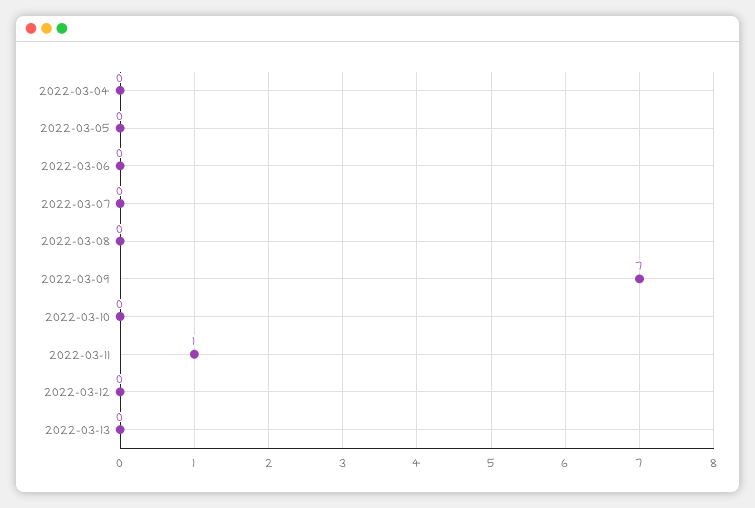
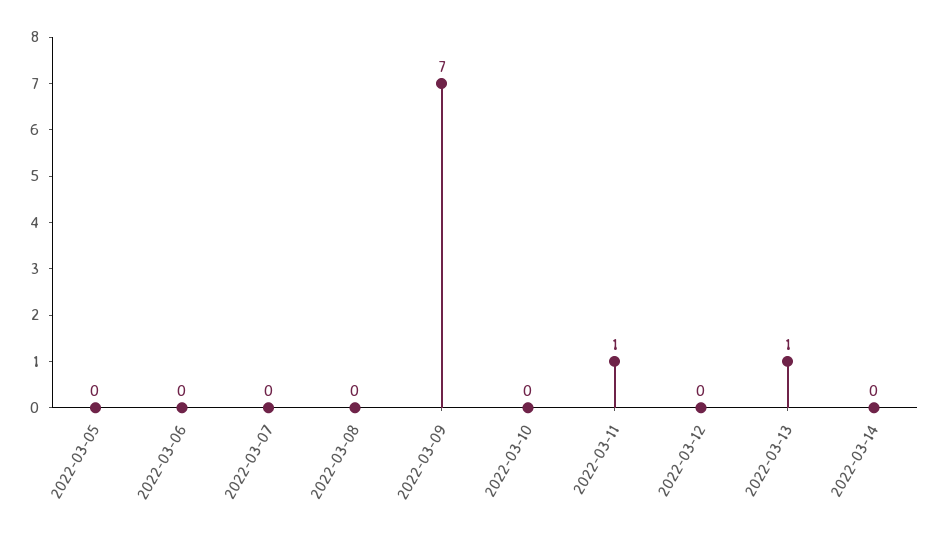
2022-03-04: 0 -> none
2022-03-13: 0 -> 1
2022-03-14: none -> 0

